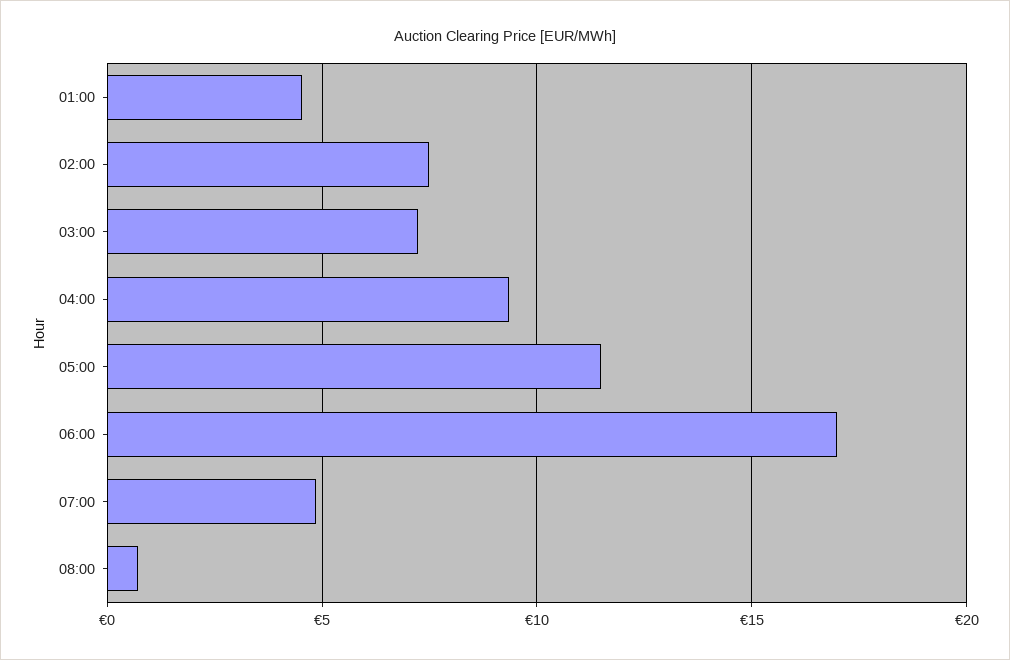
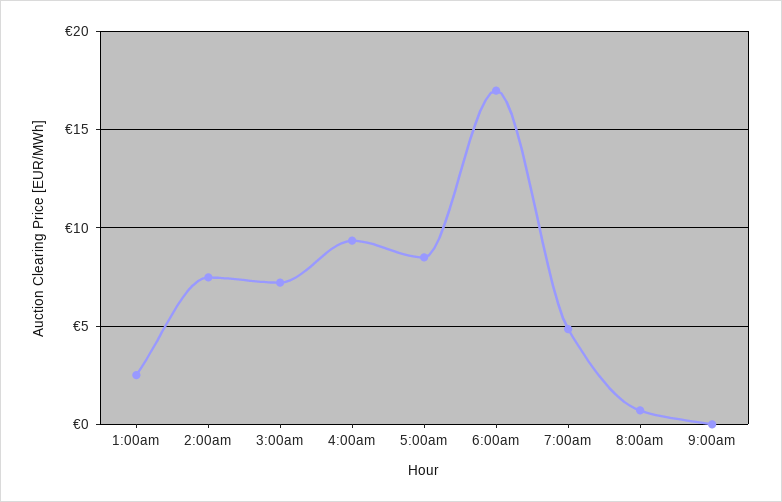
01:00: 4.5 -> 2.5
05:00: 11.5 -> 8.5
9:00am: none -> 0

